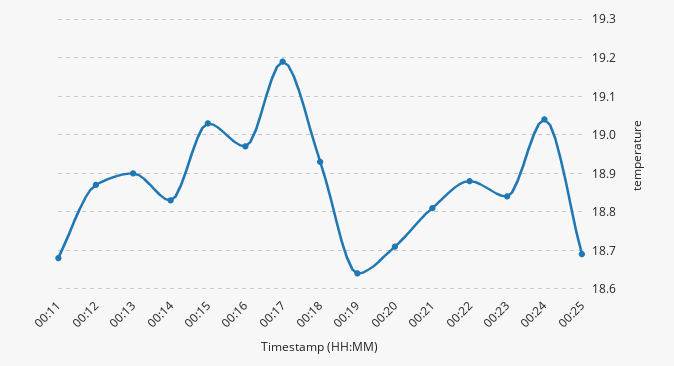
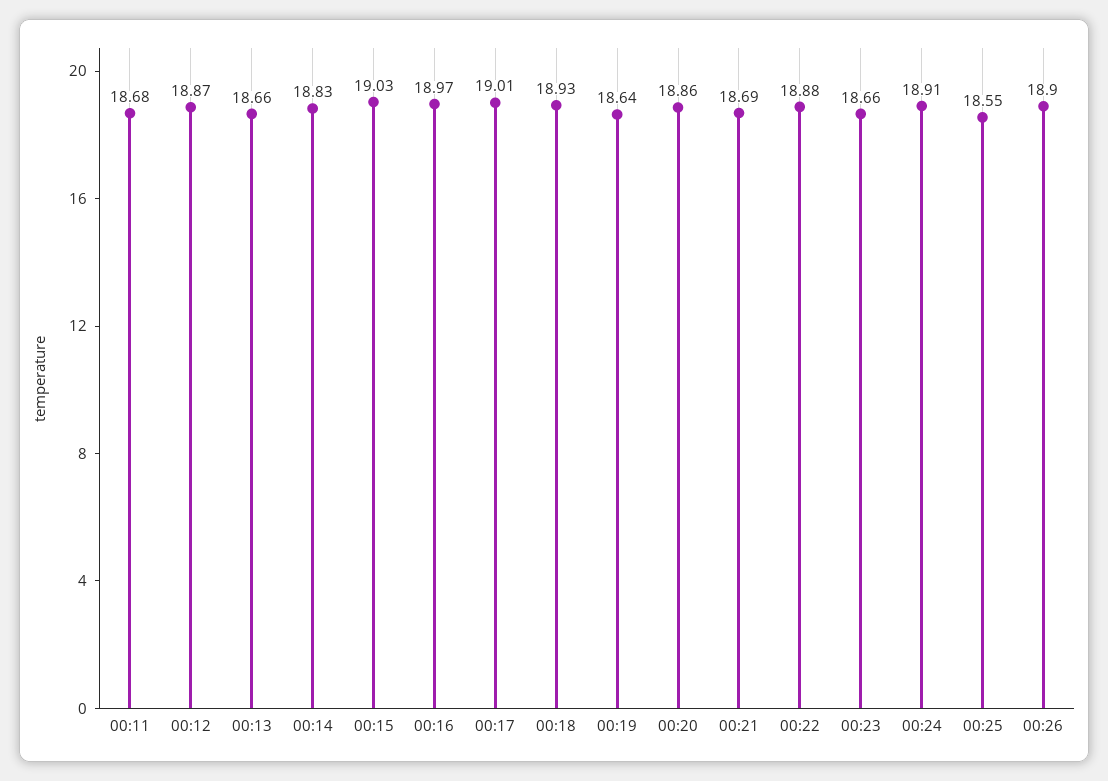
00:13: 18.9 -> 18.66
00:17: 19.2 -> 19.01
00:20: 18.7 -> 18.86
00:21: 18.8 -> 18.69
00:23: 18.85 -> 18.66
00:24: 19.05 -> 18.91
00:25: 18.7 -> 18.55
00:26: none -> 18.9

